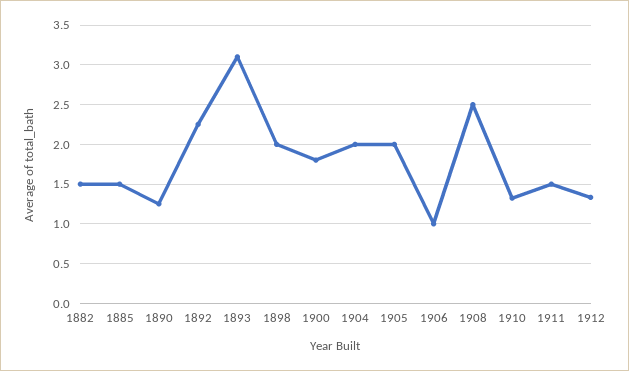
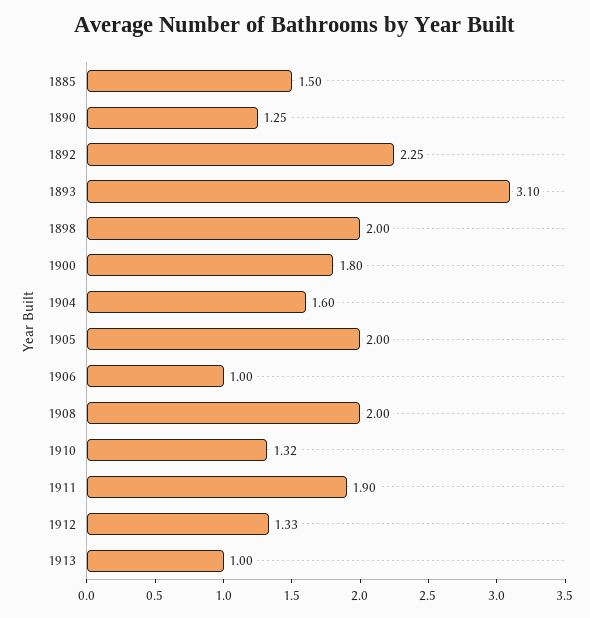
1882: 1.5 -> none
1904: 2 -> 1.6
1908: 2.5 -> 2
1911: 1.5 -> 1.9
1913: none -> 1

